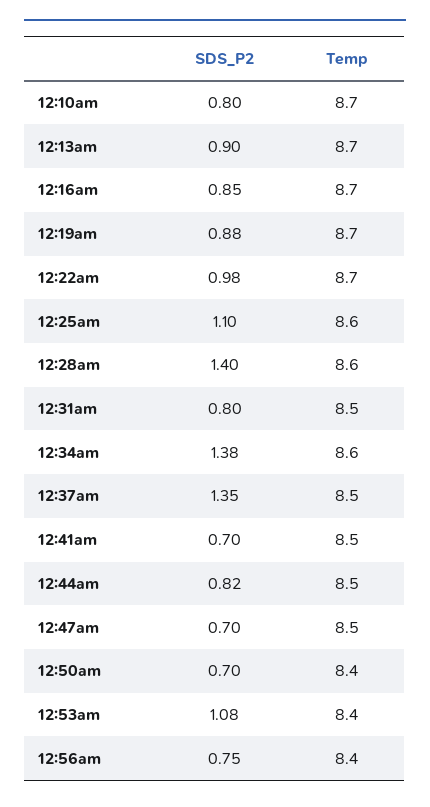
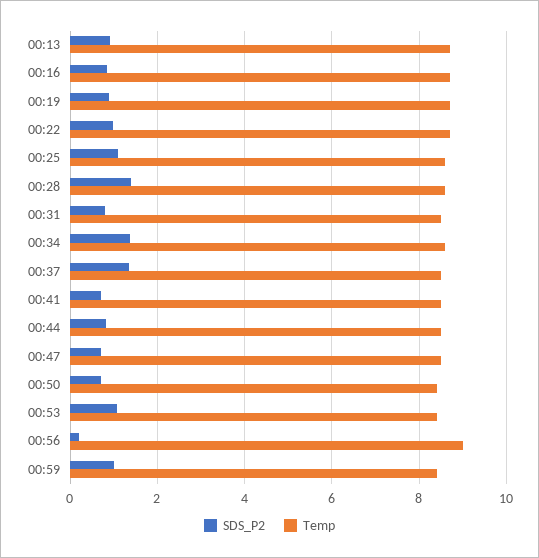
SDS_P2, 12:10am: 0.8 -> none
Temp, 12:10am: 8.7 -> none
SDS_P2, 12:56am: 0.75 -> 0.2
Temp, 12:56am: 8.4 -> 9
SDS_P2, 00:59: none -> 1
Temp, 00:59: none -> 8.4

